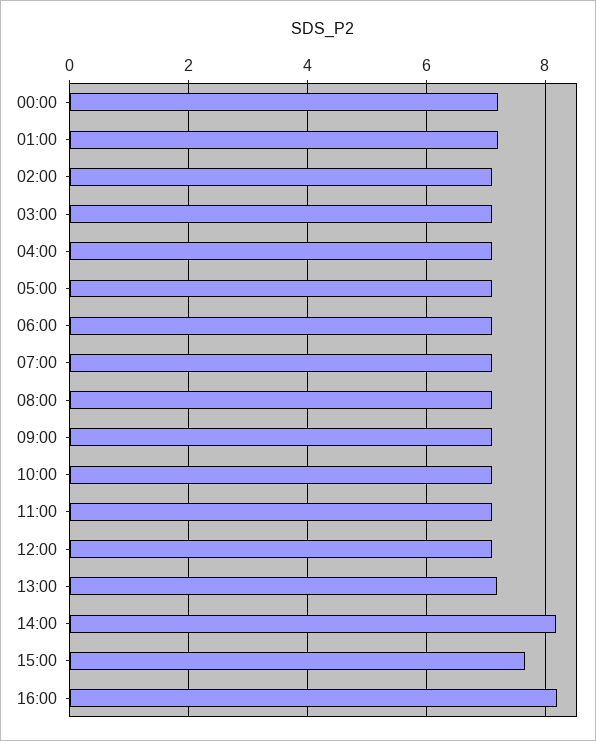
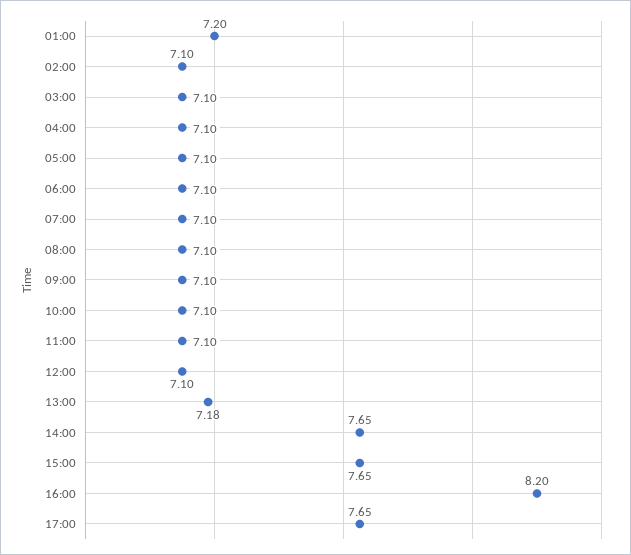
00:00: 7.2 -> none
14:00: 8.2 -> 7.65
17:00: none -> 7.65

